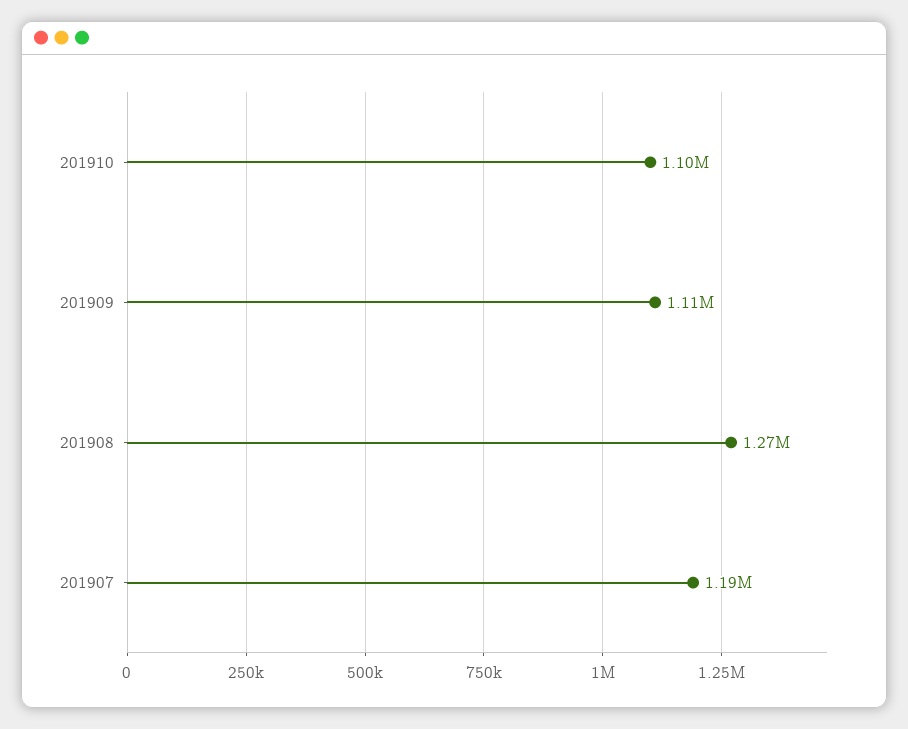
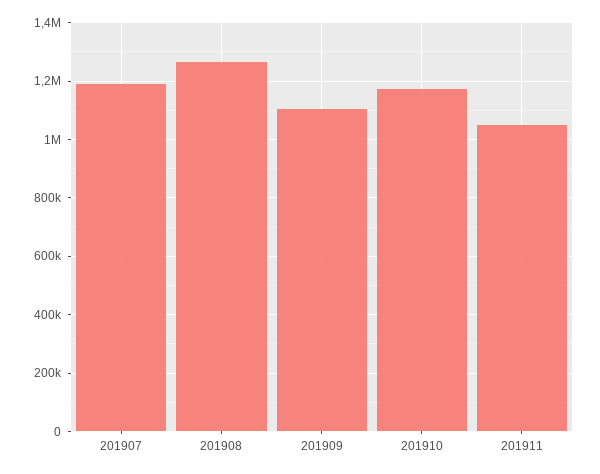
201910: 1100000 -> 1175000
201911: none -> 1050000

